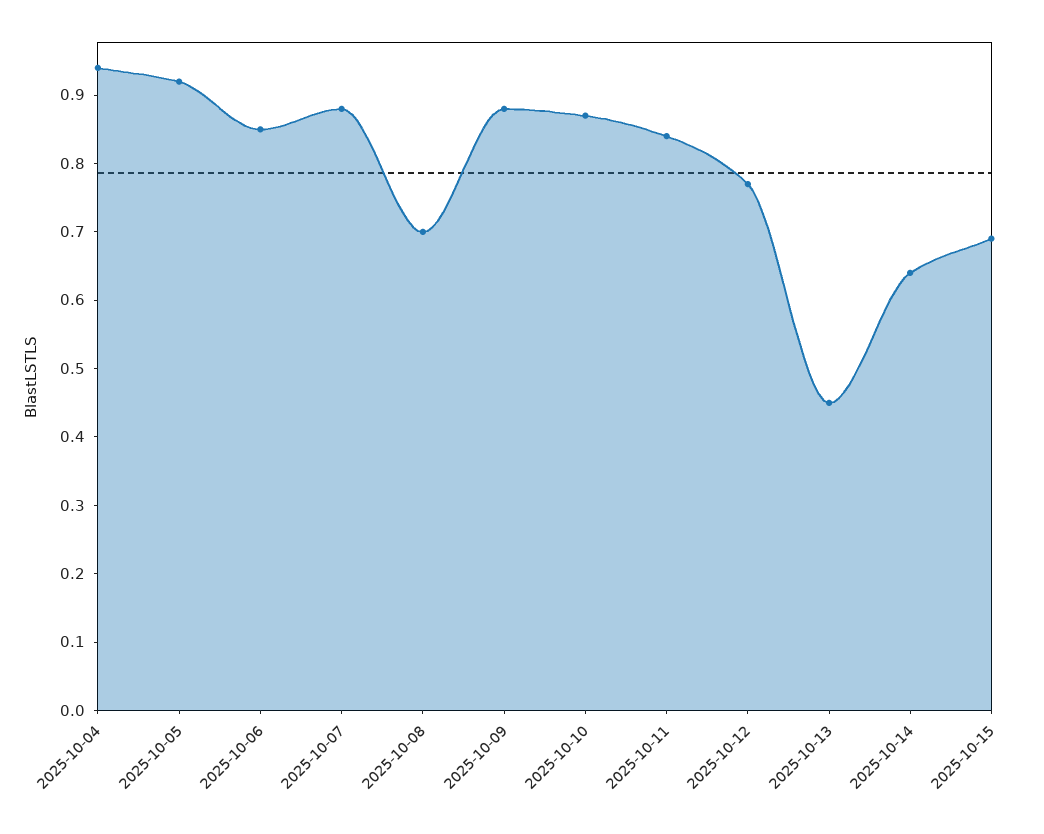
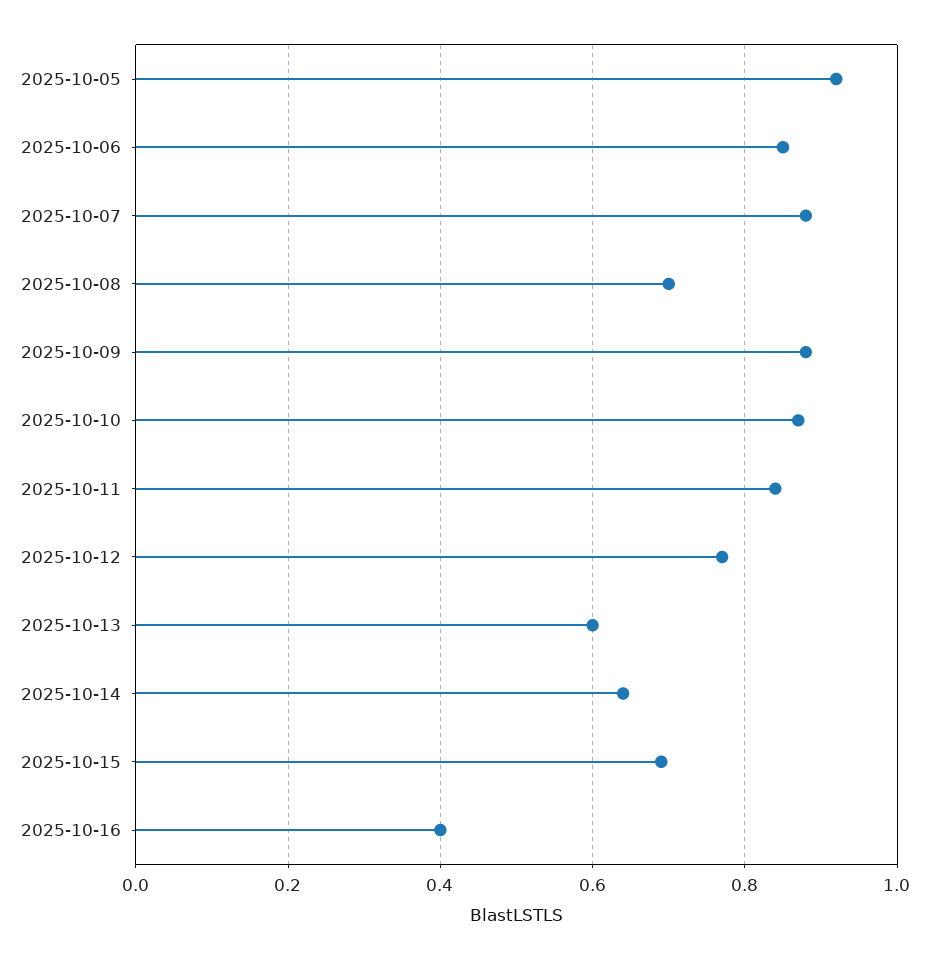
2025-10-04: 0.95 -> none
2025-10-13: 0.45 -> 0.6
2025-10-16: none -> 0.4

